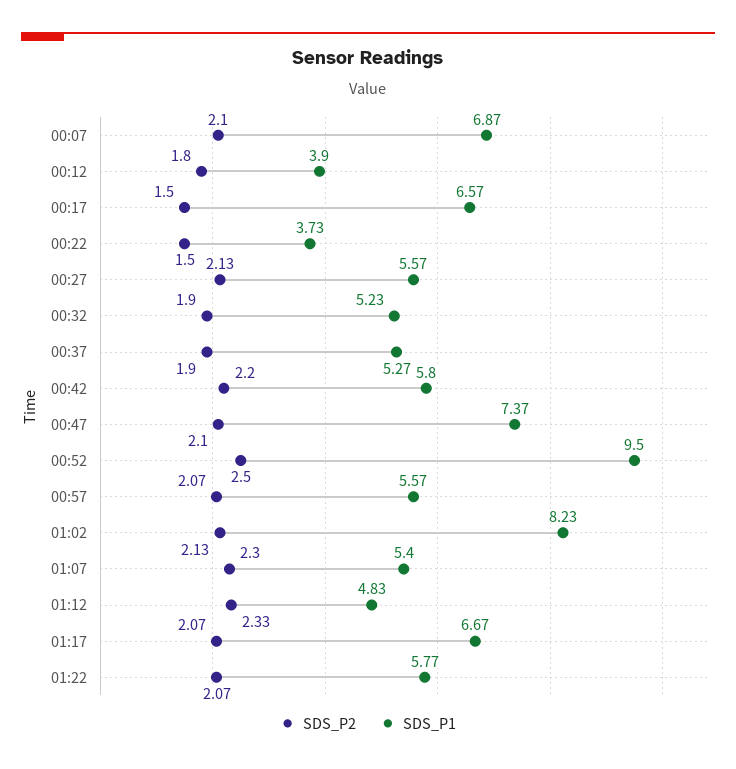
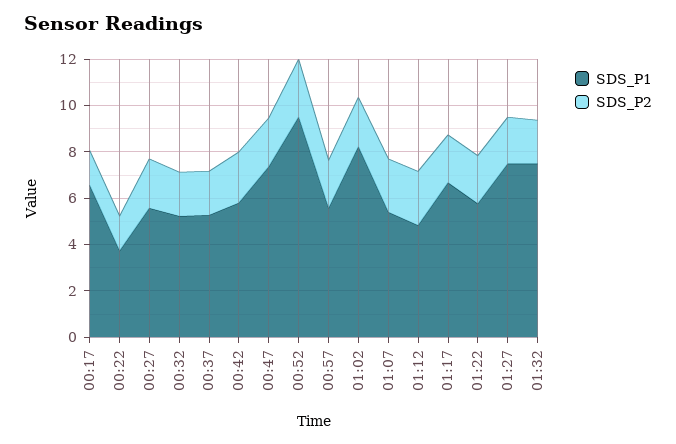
SDS_P2, 00:07: 2.1 -> none
SDS_P1, 00:07: 6.87 -> none
SDS_P2, 00:12: 1.8 -> none
SDS_P1, 00:12: 3.9 -> none
SDS_P1, 01:27: none -> 7.5
SDS_P2, 01:27: none -> 2
SDS_P1, 01:32: none -> 7.5
SDS_P2, 01:32: none -> 2

